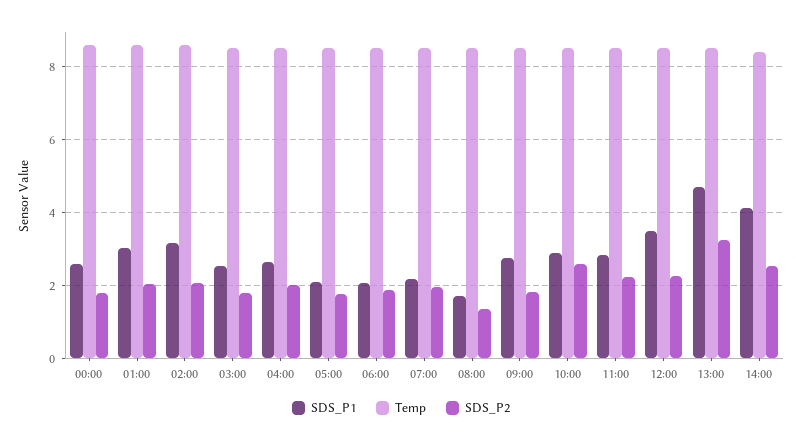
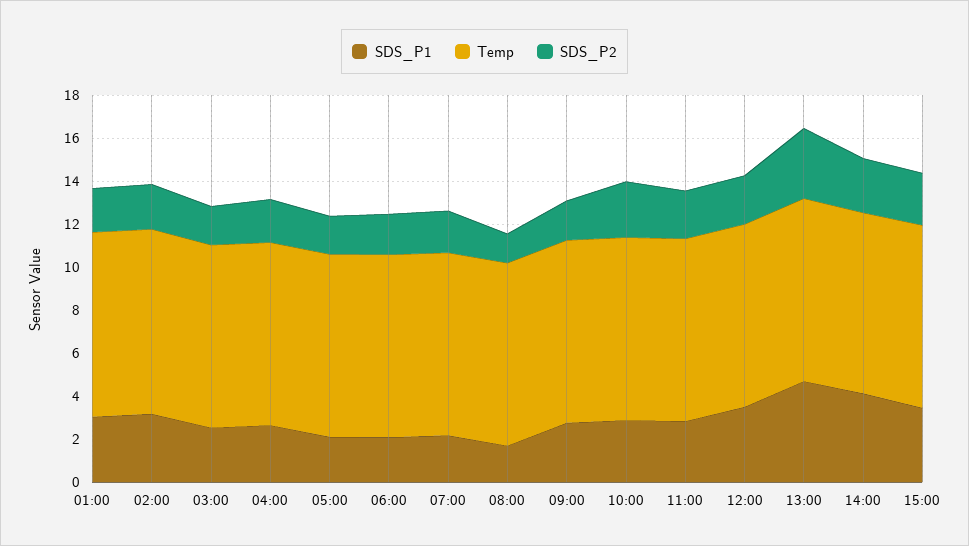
SDS_P1, 00:00: 2.6 -> none
Temp, 00:00: 8.6 -> none
SDS_P2, 00:00: 1.8 -> none
SDS_P1, 15:00: none -> 3.5
Temp, 15:00: none -> 8.5
SDS_P2, 15:00: none -> 2.5

